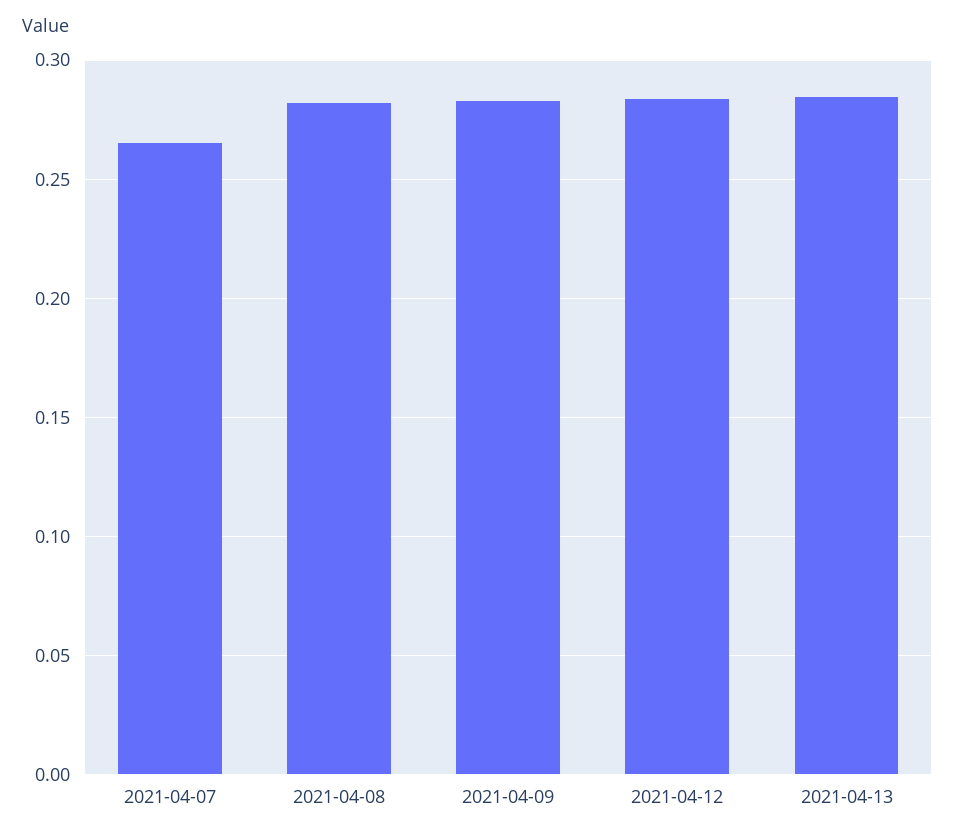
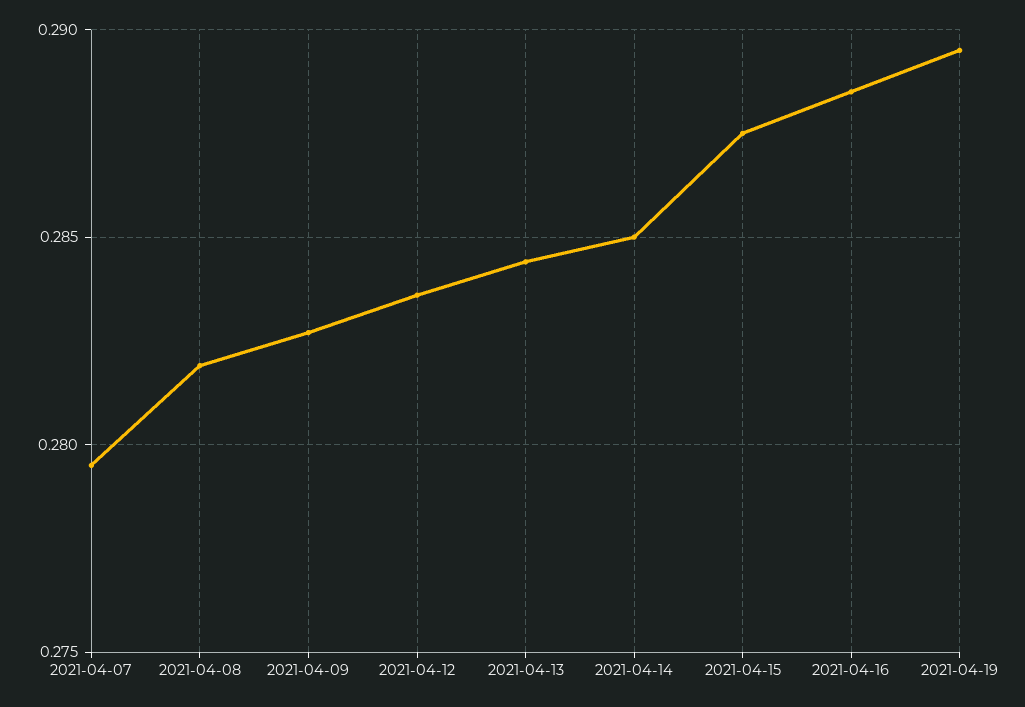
2021-04-07: 0.265 -> 0.2795
2021-04-14: none -> 0.285
2021-04-15: none -> 0.2875
2021-04-16: none -> 0.2885
2021-04-19: none -> 0.2895

